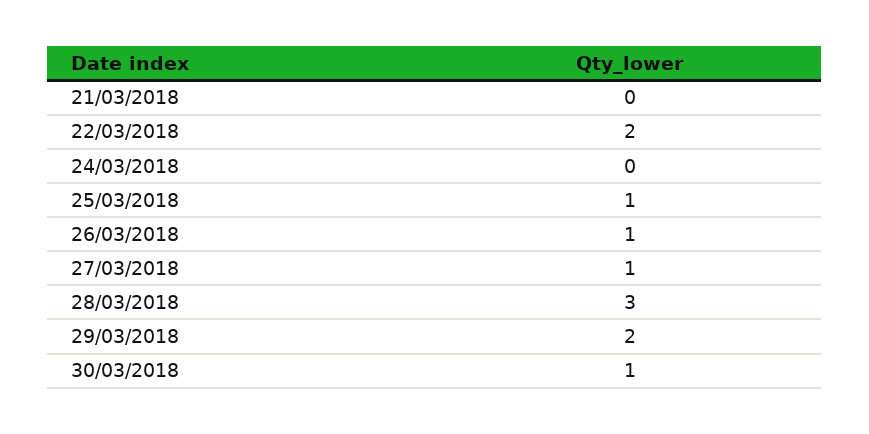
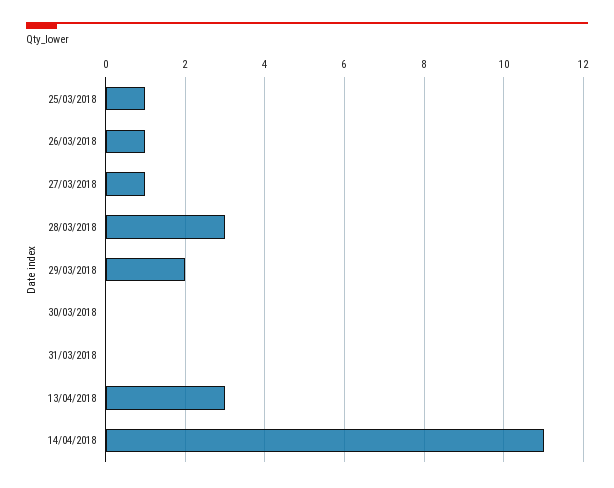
21/03/2018: 0 -> none
22/03/2018: 2 -> none
24/03/2018: 0 -> none
30/03/2018: 1 -> 0
31/03/2018: none -> 0
13/04/2018: none -> 3
14/04/2018: none -> 11

